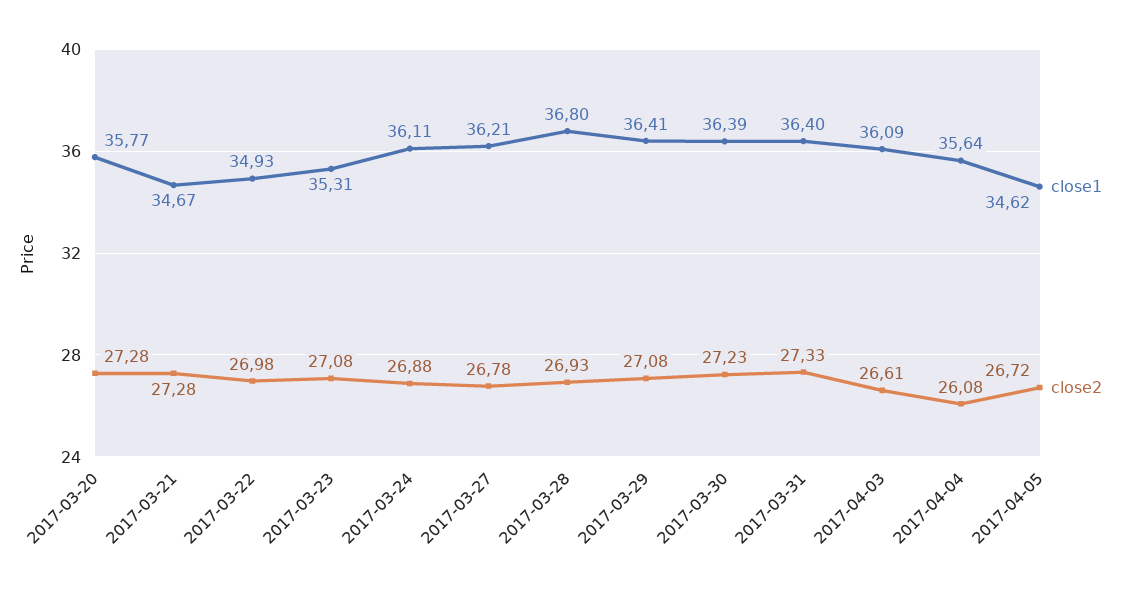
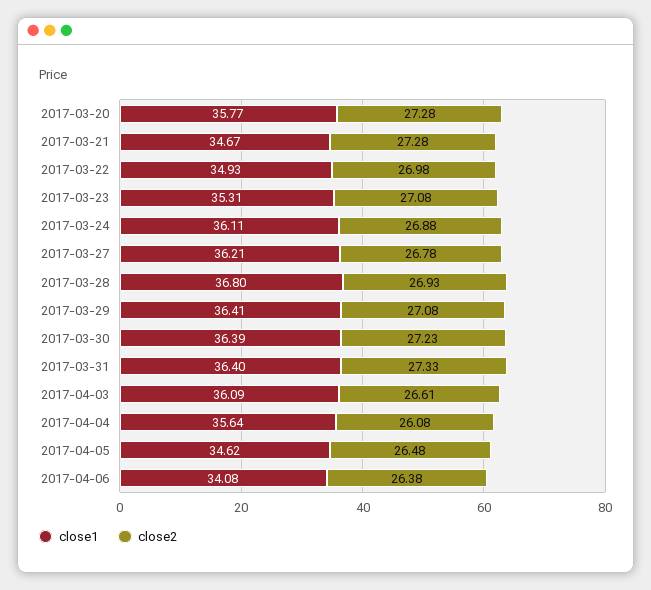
close2, 2017-04-05: 26.72 -> 26.48
close1, 2017-04-06: none -> 34.08
close2, 2017-04-06: none -> 26.38

